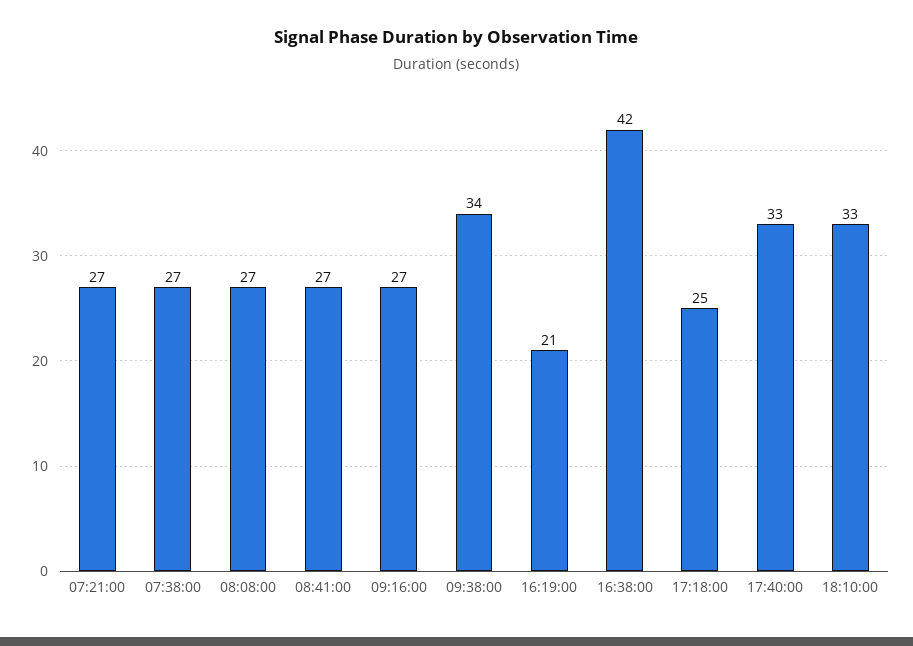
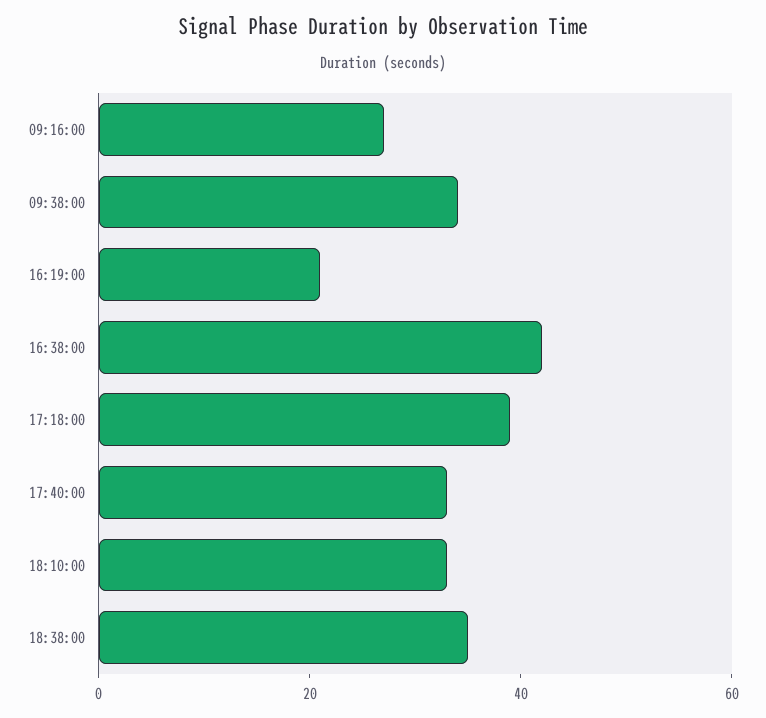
07:21:00: 27 -> none
07:38:00: 27 -> none
08:08:00: 27 -> none
08:41:00: 27 -> none
17:18:00: 25 -> 40
18:38:00: none -> 35

